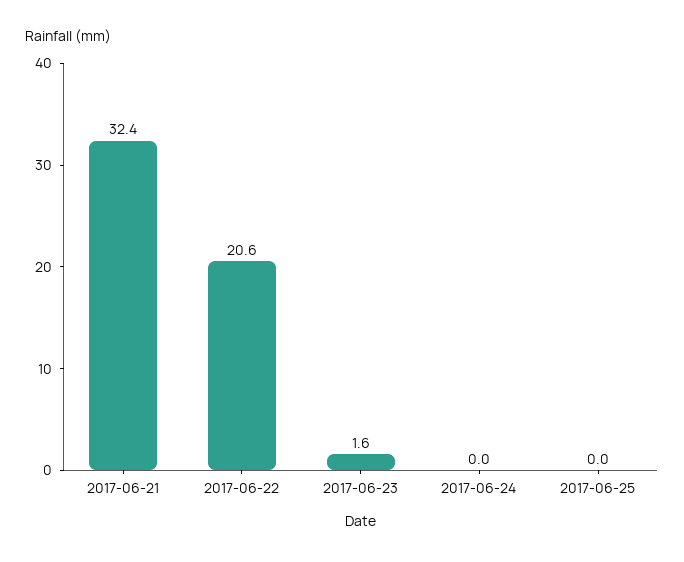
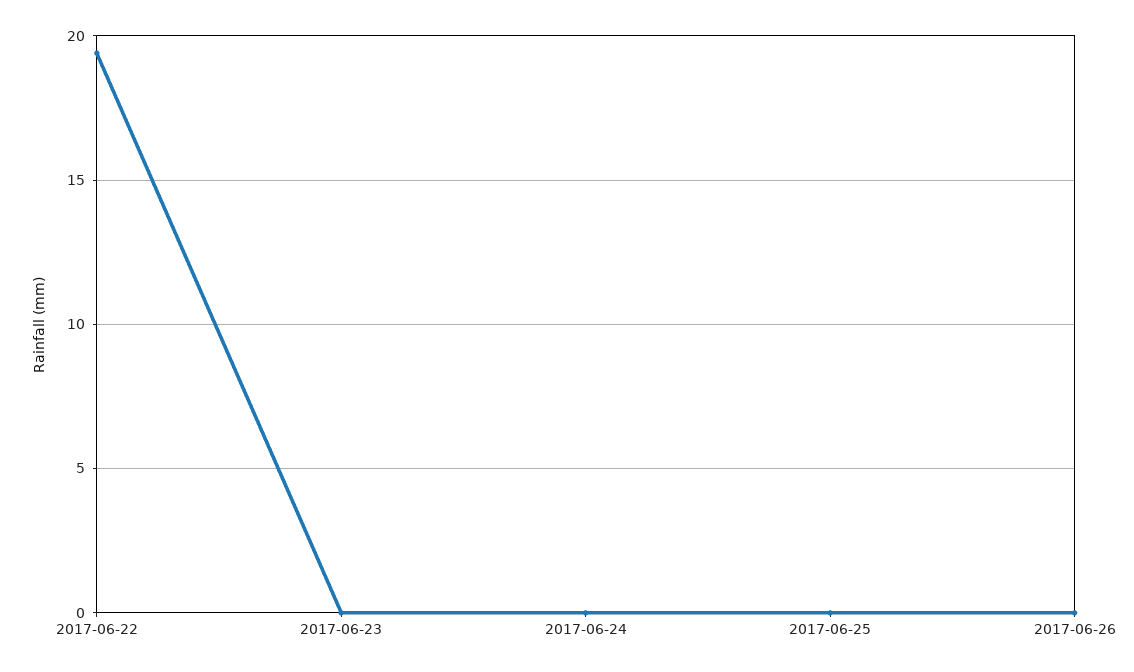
2017-06-21: 32.4 -> none
2017-06-22: 20.6 -> 19.5
2017-06-23: 1.6 -> 0
2017-06-26: none -> 0

